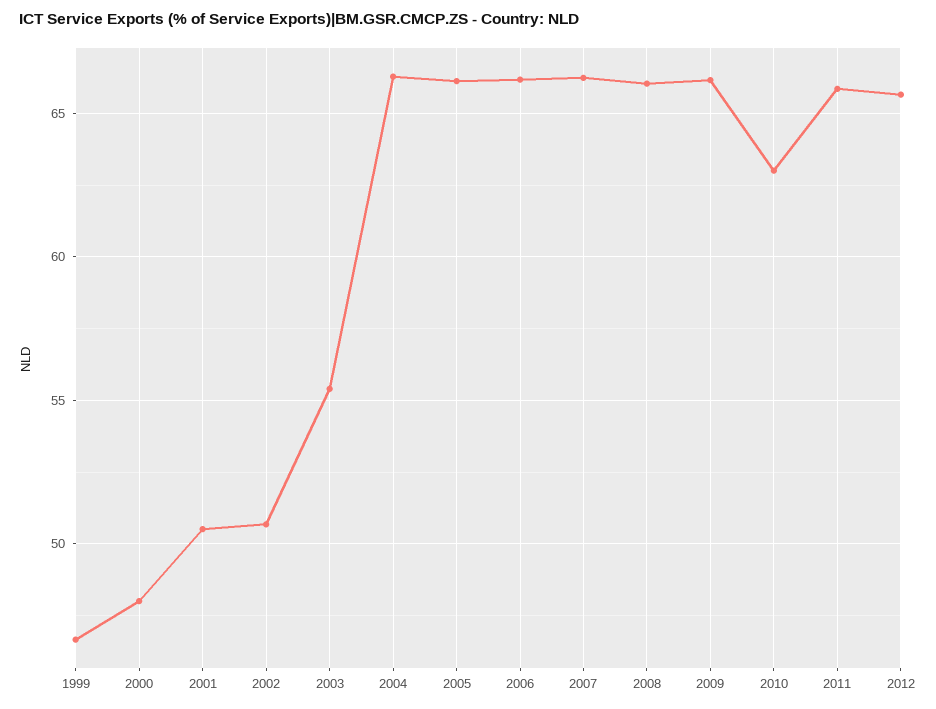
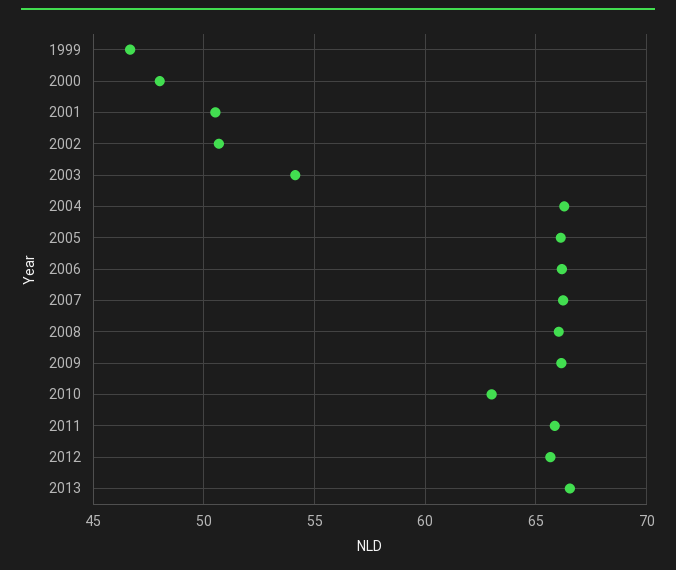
2003: 55.5 -> 54
2013: none -> 66.5

